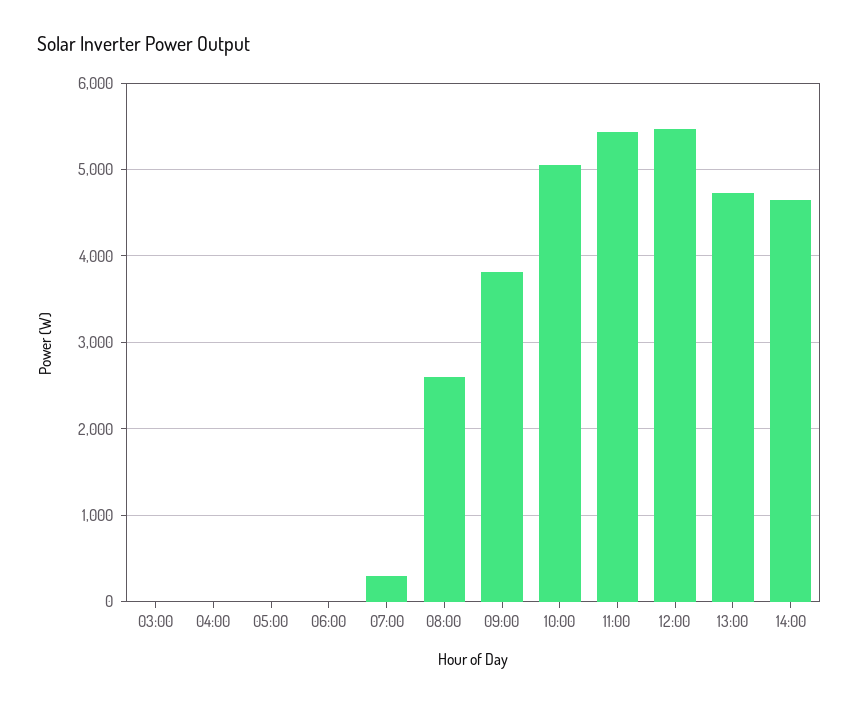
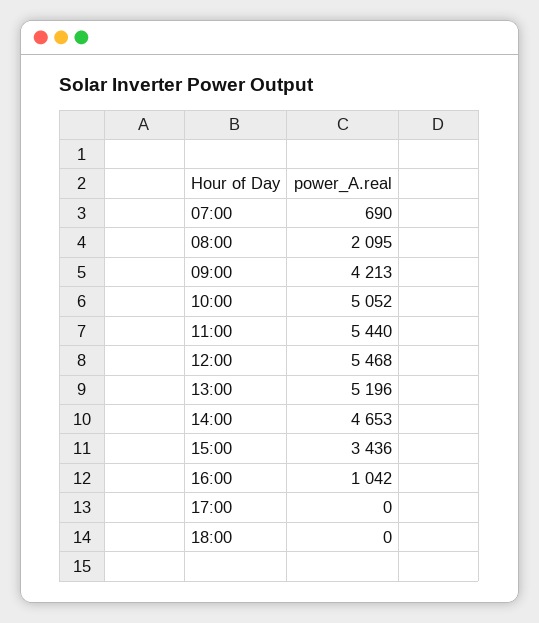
03:00: 0 -> none
04:00: 0 -> none
05:00: 0 -> none
06:00: 0 -> none
07:00: 300 -> 690
08:00: 2600 -> 2095
09:00: 3800 -> 4213
13:00: 4700 -> 5196
15:00: none -> 3436
16:00: none -> 1042
17:00: none -> 0
18:00: none -> 0

